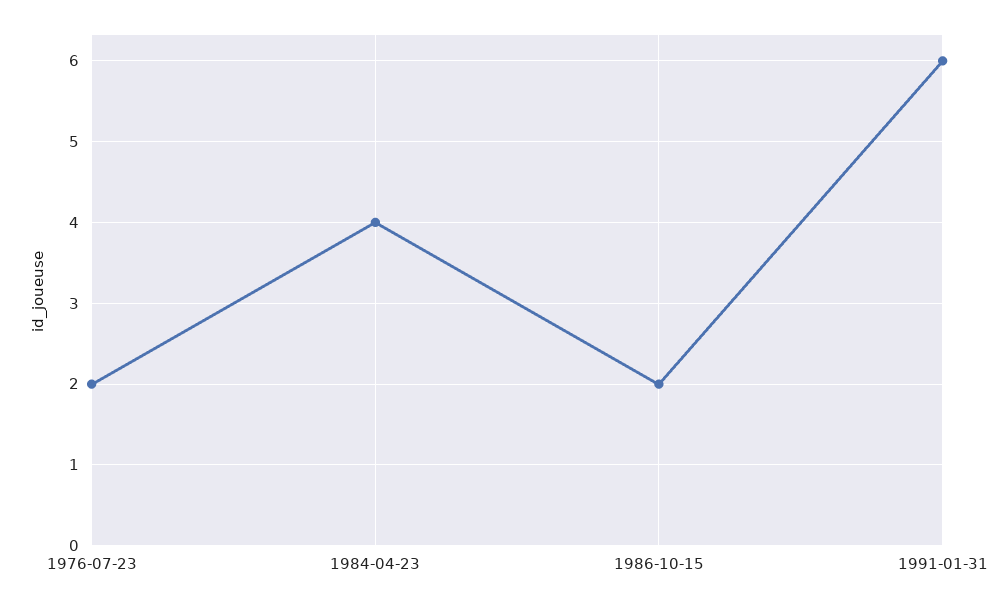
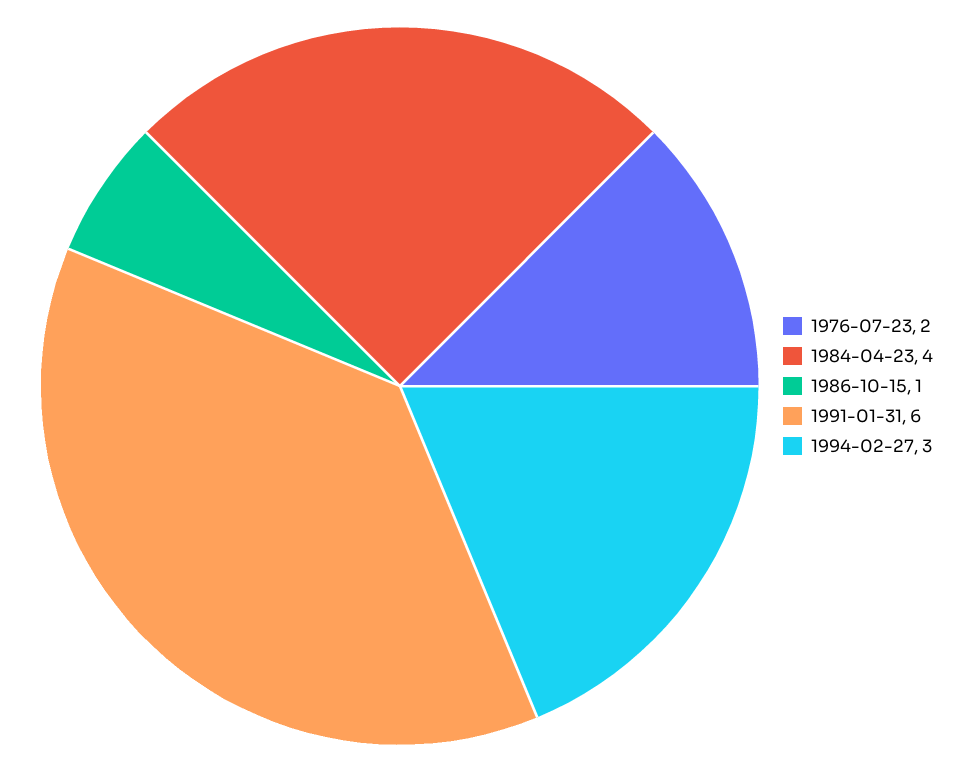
1986-10-15: 2 -> 1
1994-02-27: none -> 3

